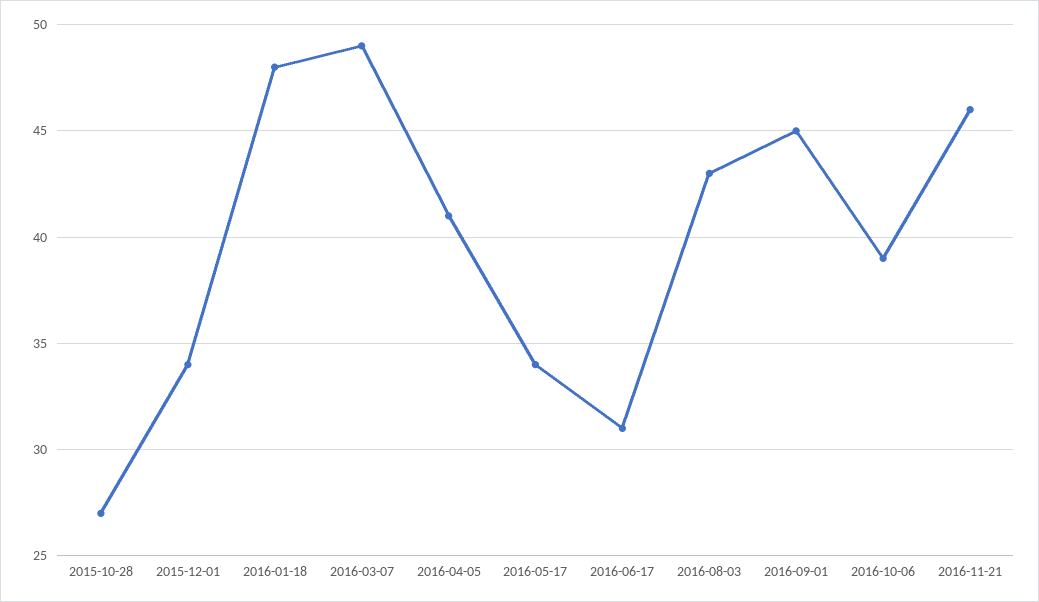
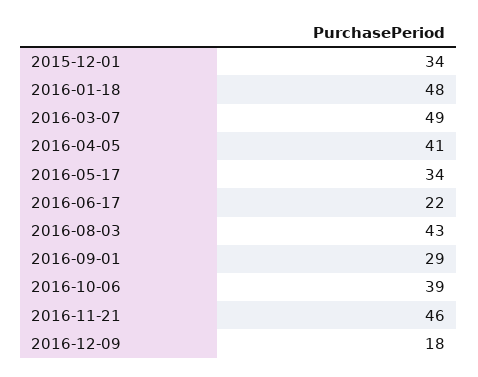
2015-10-28: 27 -> none
2016-06-17: 31 -> 22
2016-09-01: 45 -> 29
2016-12-09: none -> 18

